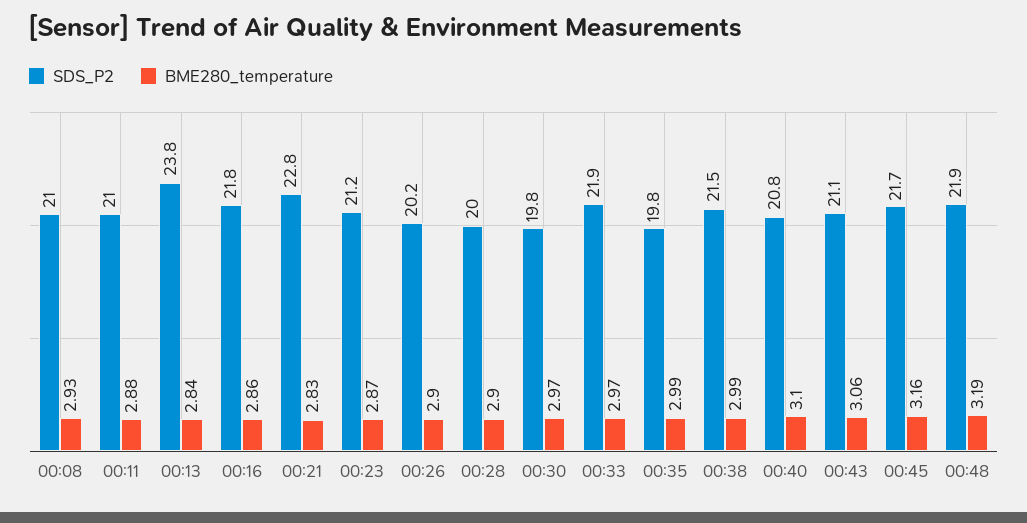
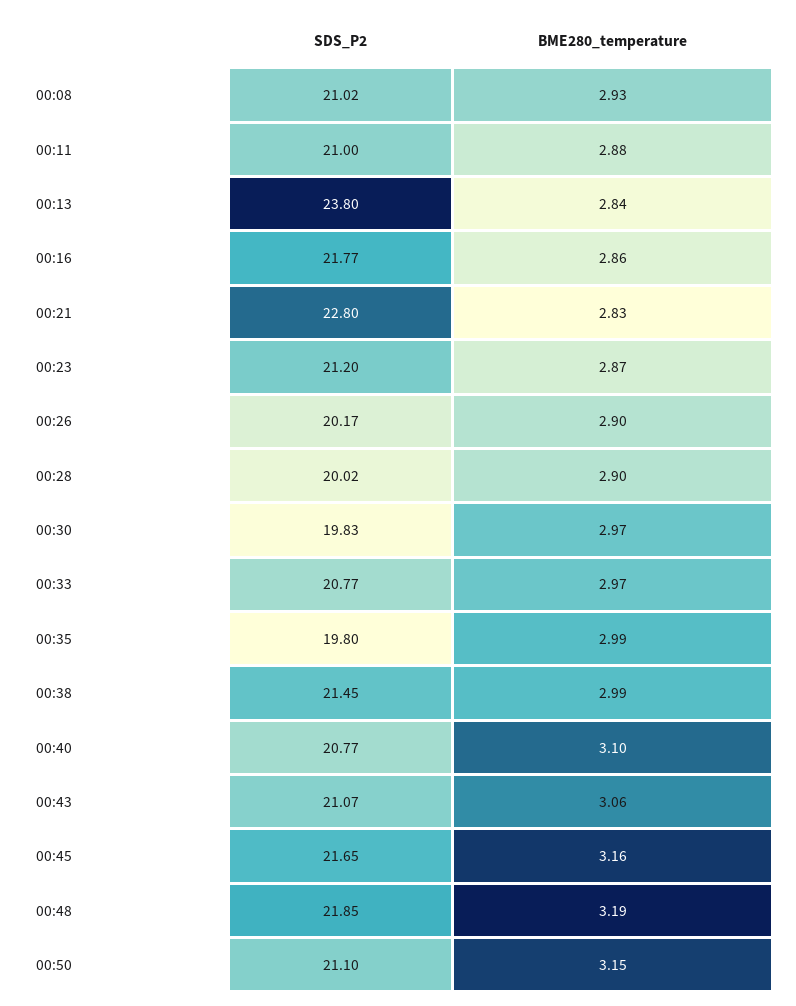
SDS_P2, 00:33: 21.9 -> 20.77
SDS_P2, 00:50: none -> 21.1
BME280_temperature, 00:50: none -> 3.15

